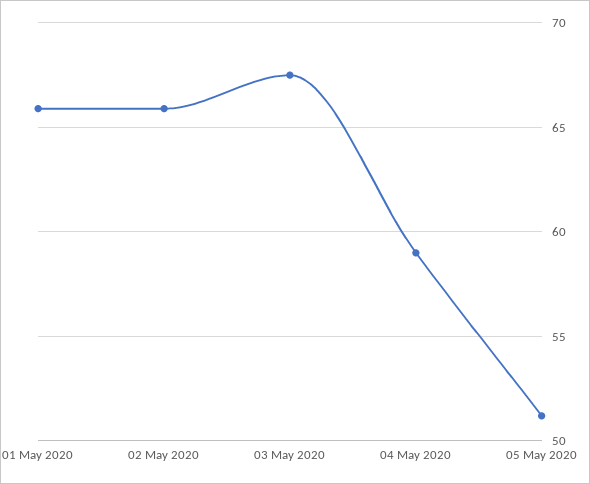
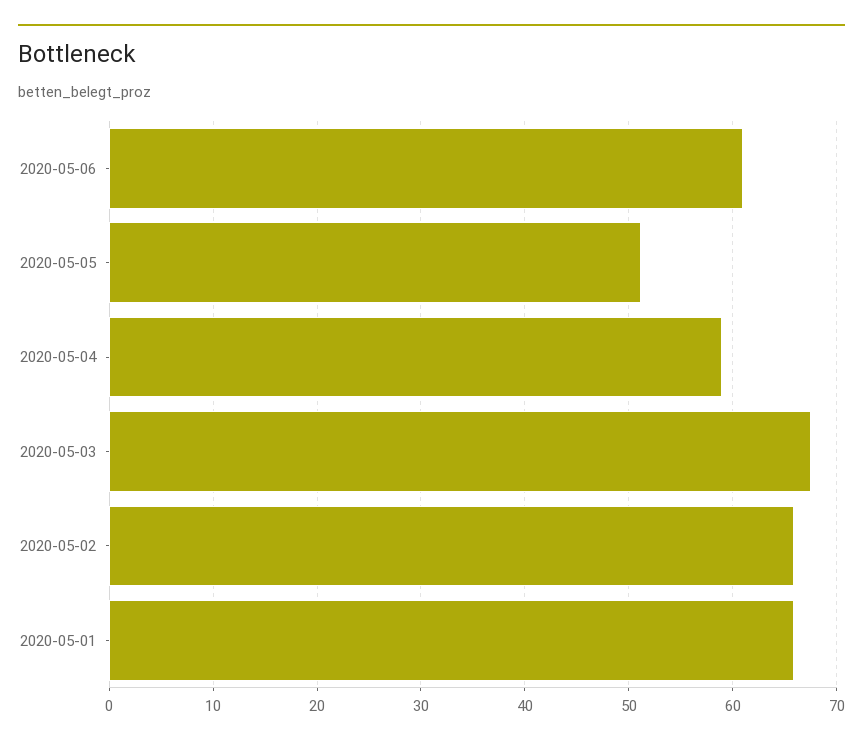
2020-05-06: none -> 61

